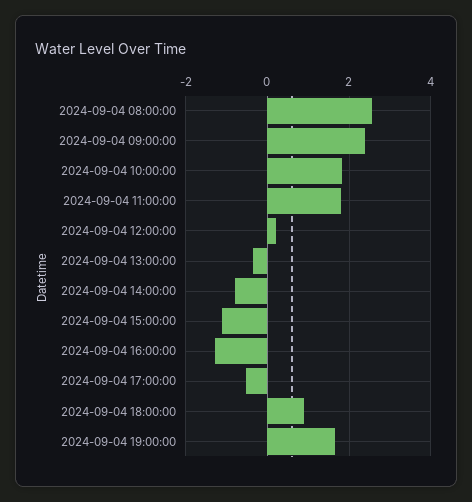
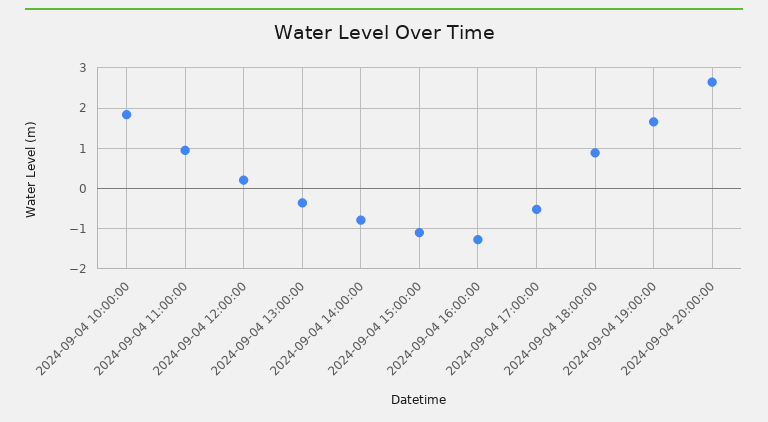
2024-09-04 08:00:00: 2.6 -> none
2024-09-04 09:00:00: 2.4 -> none
2024-09-04 11:00:00: 1.8 -> 1
2024-09-04 20:00:00: none -> 2.6

